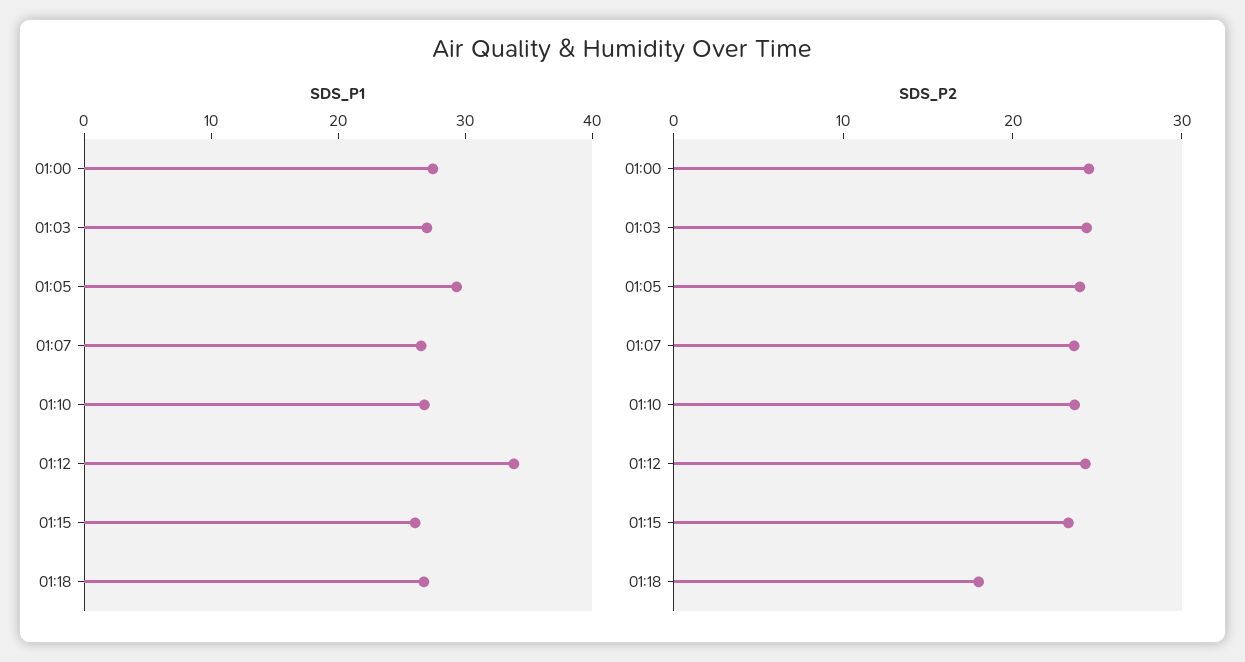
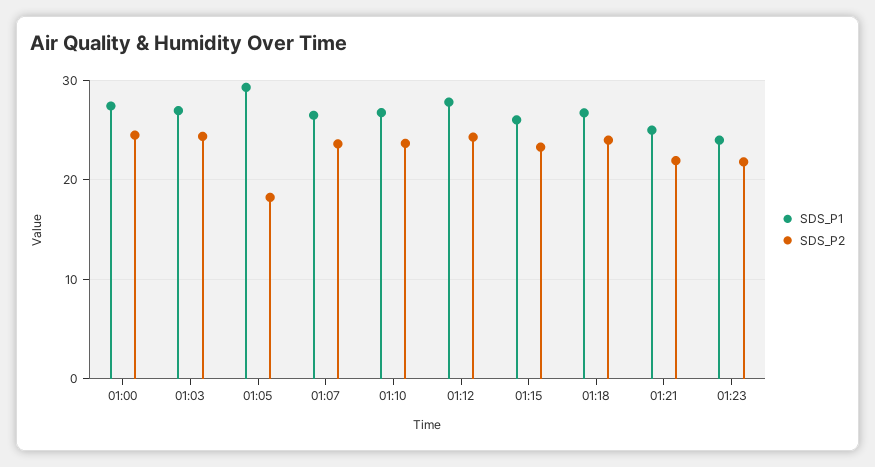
SDS_P1, 01:12: 34 -> 28
SDS_P2, 01:05: 24 -> 18
SDS_P2, 01:18: 18 -> 24
SDS_P1, 01:21: none -> 25
SDS_P2, 01:21: none -> 22
SDS_P1, 01:23: none -> 24
SDS_P2, 01:23: none -> 22

